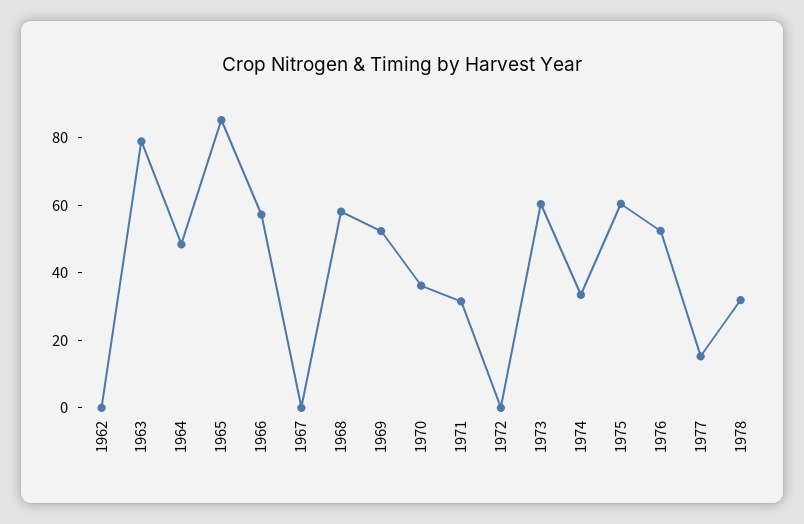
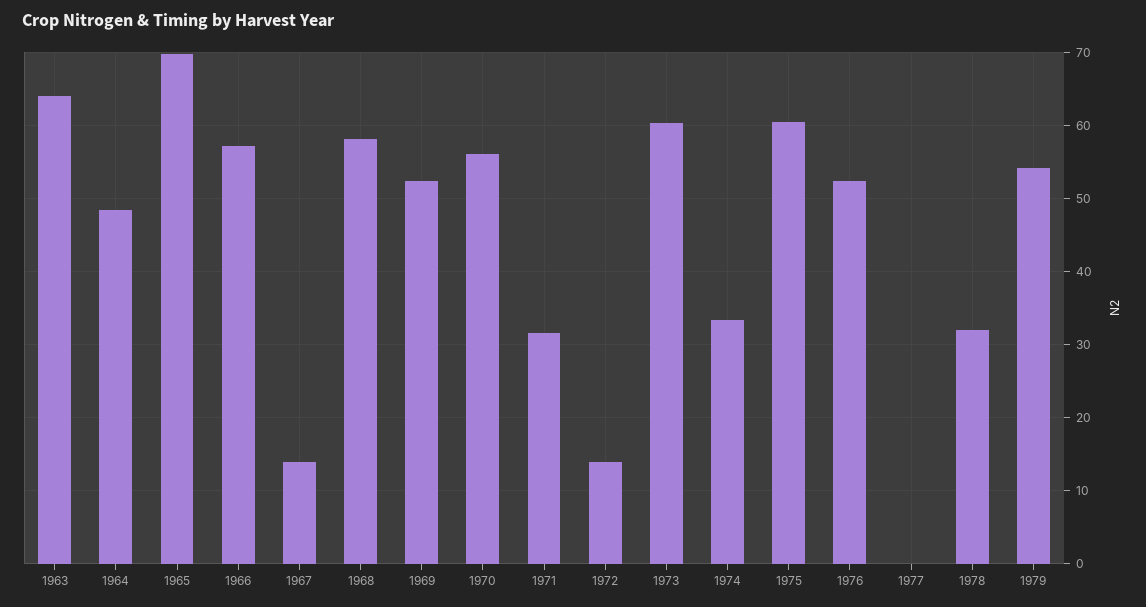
1962: 0 -> none
1963: 80 -> 64
1965: 85 -> 70
1967: 0 -> 14
1970: 35 -> 56
1972: 0 -> 14
1977: 15 -> 0
1979: none -> 54

